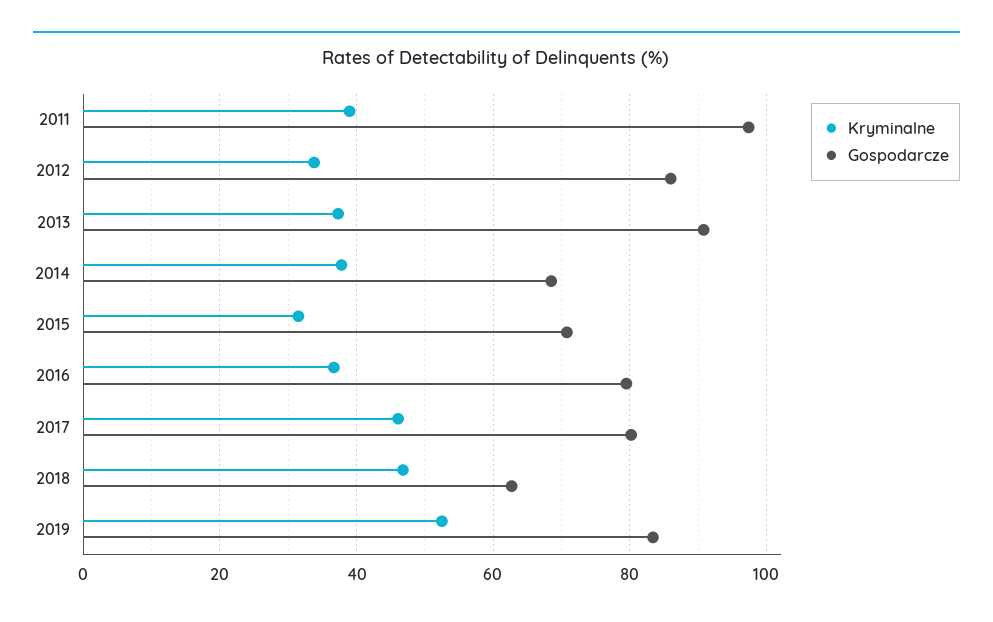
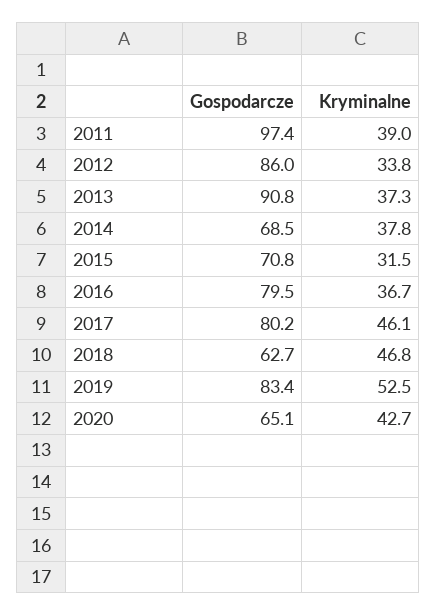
Gospodarcze, 2020: none -> 65.1
Kryminalne, 2020: none -> 42.7

